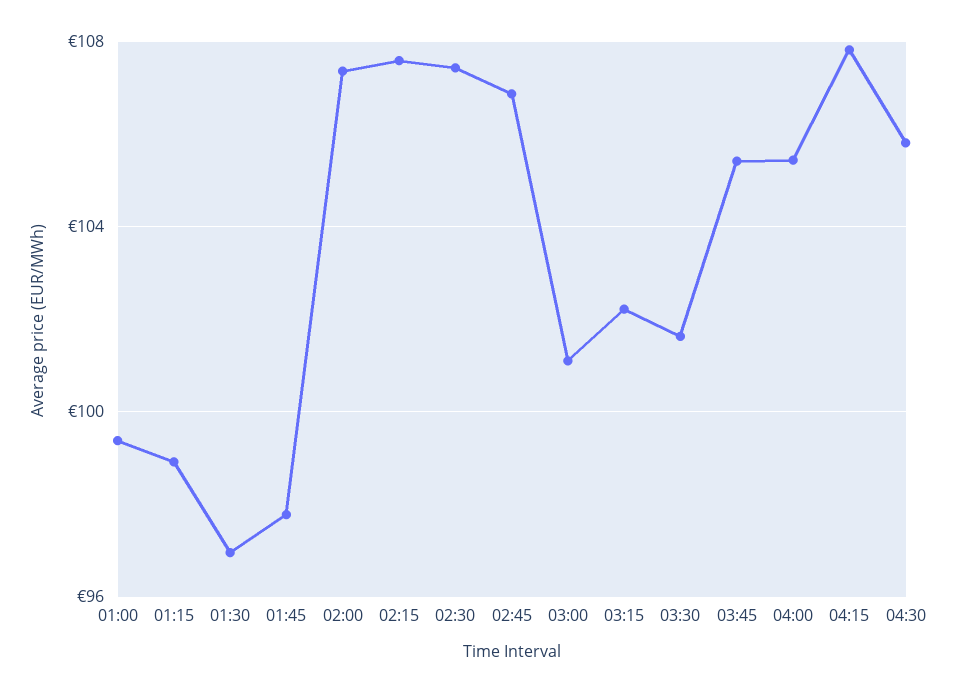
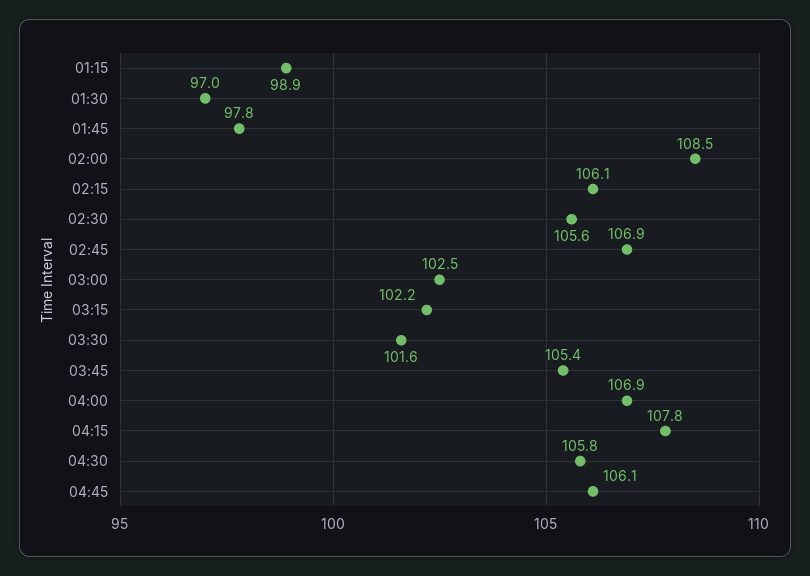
01:00: 99.5 -> none
02:00: 107.5 -> 108.5
02:15: 107.5 -> 106.1
02:30: 107.5 -> 105.6
03:00: 101 -> 102.5
04:00: 105.5 -> 106.9
04:45: none -> 106.1

